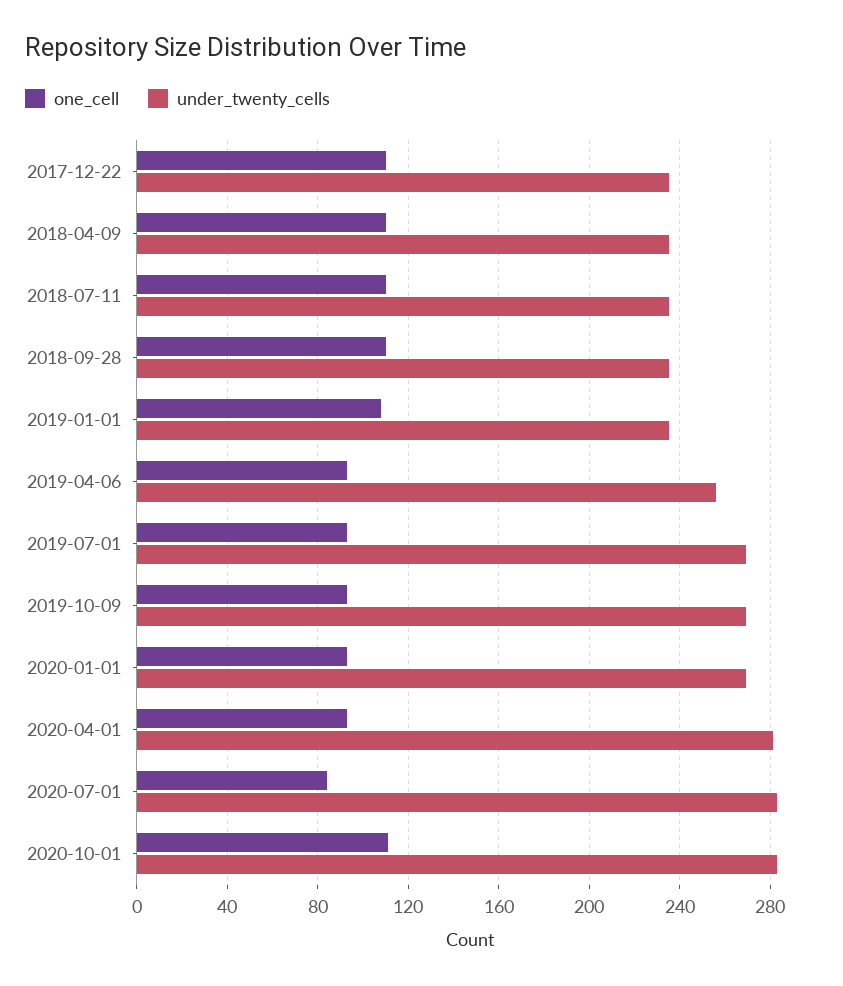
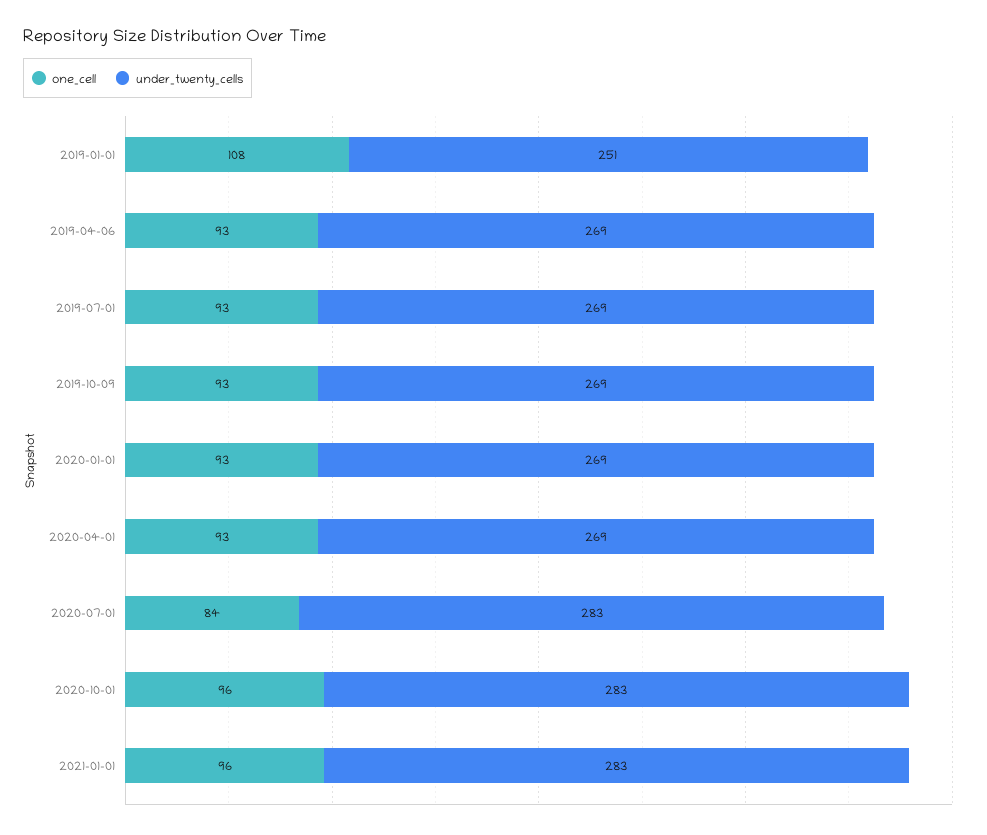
one_cell, 2017-12-22: 110 -> none
under_twenty_cells, 2017-12-22: 235 -> none
one_cell, 2018-04-09: 110 -> none
under_twenty_cells, 2018-04-09: 235 -> none
one_cell, 2018-07-11: 110 -> none
under_twenty_cells, 2018-07-11: 235 -> none
one_cell, 2018-09-28: 110 -> none
under_twenty_cells, 2018-09-28: 235 -> none
under_twenty_cells, 2019-01-01: 235 -> 251
under_twenty_cells, 2019-04-06: 255 -> 269
under_twenty_cells, 2020-04-01: 280 -> 269
one_cell, 2020-10-01: 110 -> 96
one_cell, 2021-01-01: none -> 96
under_twenty_cells, 2021-01-01: none -> 283

